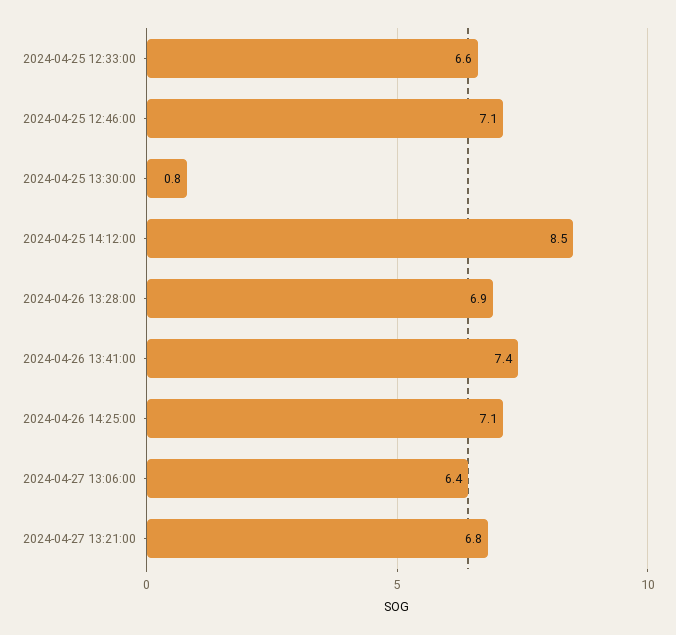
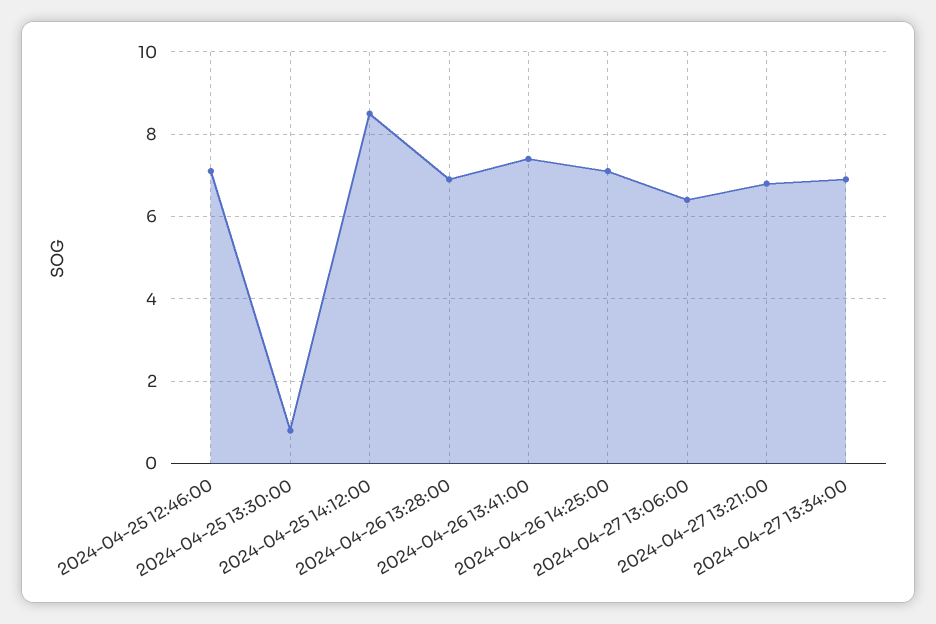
2024-04-25 12:33:00: 6.6 -> none
2024-04-27 13:34:00: none -> 7

